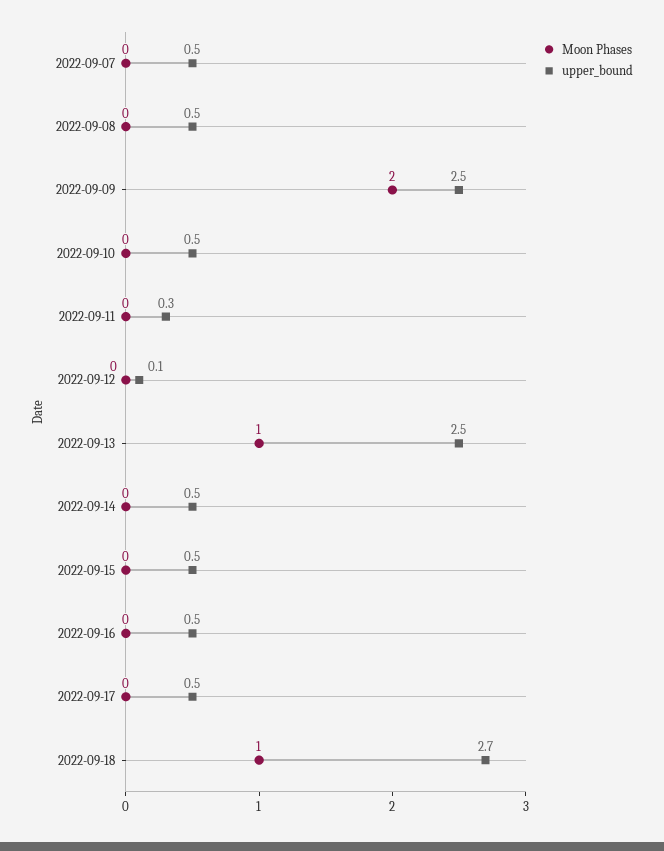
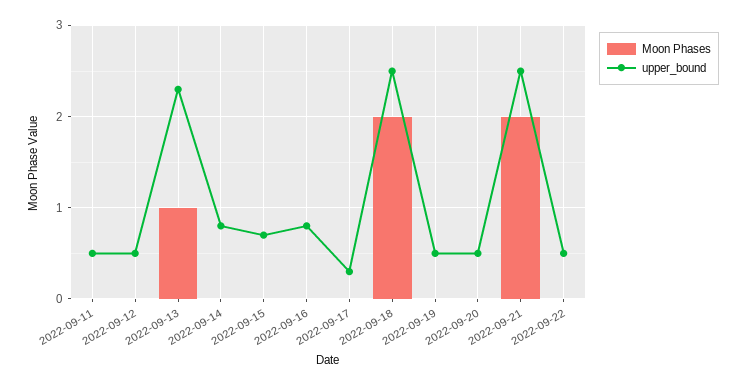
Moon Phases, 2022-09-07: 0 -> none
upper_bound, 2022-09-07: 0.5 -> none
Moon Phases, 2022-09-08: 0 -> none
upper_bound, 2022-09-08: 0.5 -> none
Moon Phases, 2022-09-09: 2 -> none
upper_bound, 2022-09-09: 2.5 -> none
Moon Phases, 2022-09-10: 0 -> none
upper_bound, 2022-09-10: 0.5 -> none
upper_bound, 2022-09-11: 0.3 -> 0.5
upper_bound, 2022-09-12: 0.1 -> 0.5
upper_bound, 2022-09-13: 2.5 -> 2.3
upper_bound, 2022-09-14: 0.5 -> 0.8
upper_bound, 2022-09-15: 0.5 -> 0.7
upper_bound, 2022-09-16: 0.5 -> 0.8
upper_bound, 2022-09-17: 0.5 -> 0.3
Moon Phases, 2022-09-18: 1 -> 2
upper_bound, 2022-09-18: 2.7 -> 2.5
Moon Phases, 2022-09-19: none -> 0
upper_bound, 2022-09-19: none -> 0.5
Moon Phases, 2022-09-20: none -> 0
upper_bound, 2022-09-20: none -> 0.5
Moon Phases, 2022-09-21: none -> 2
upper_bound, 2022-09-21: none -> 2.5
Moon Phases, 2022-09-22: none -> 0
upper_bound, 2022-09-22: none -> 0.5

